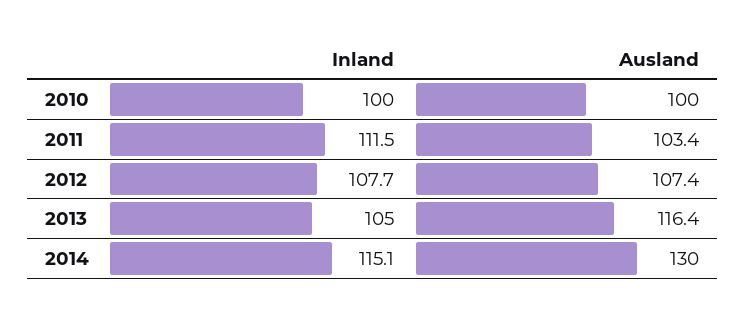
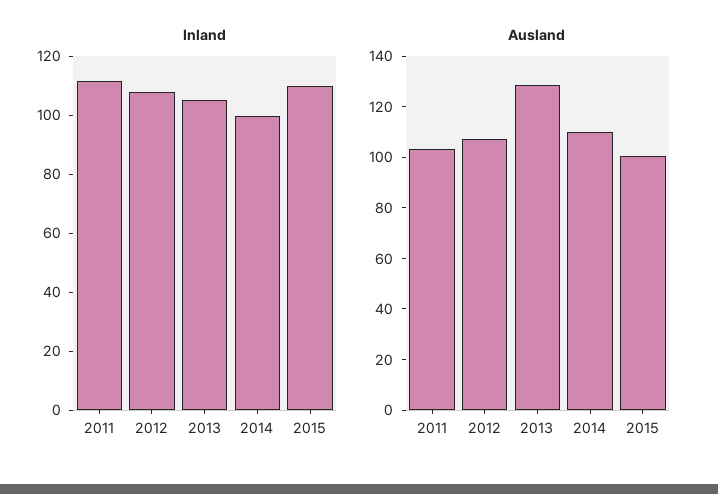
Inland, 2010: 100 -> none
Ausland, 2010: 100 -> none
Ausland, 2013: 116.4 -> 130
Inland, 2014: 115.1 -> 100
Ausland, 2014: 130 -> 110
Inland, 2015: none -> 110
Ausland, 2015: none -> 100

